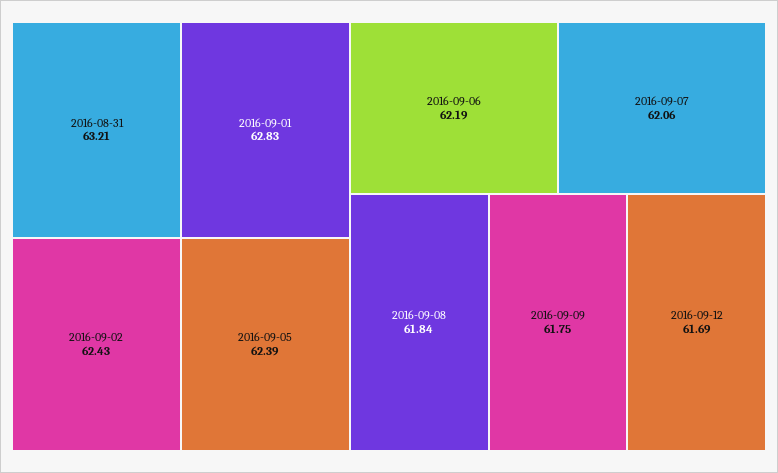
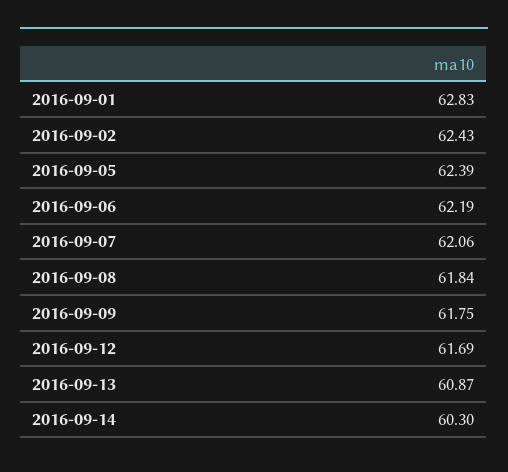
2016-08-31: 63.21 -> none
2016-09-13: none -> 60.87
2016-09-14: none -> 60.3

